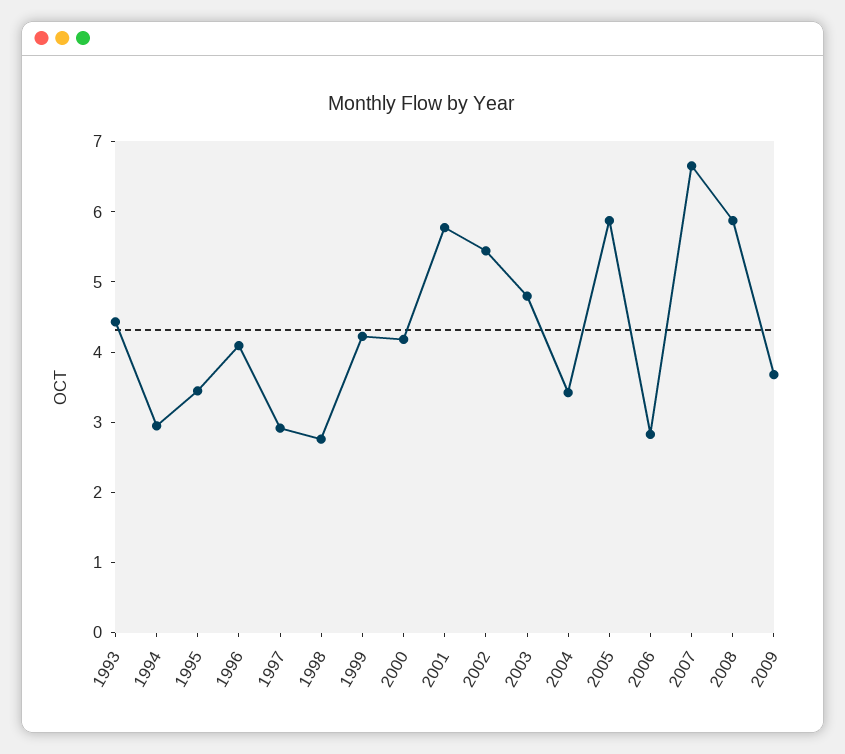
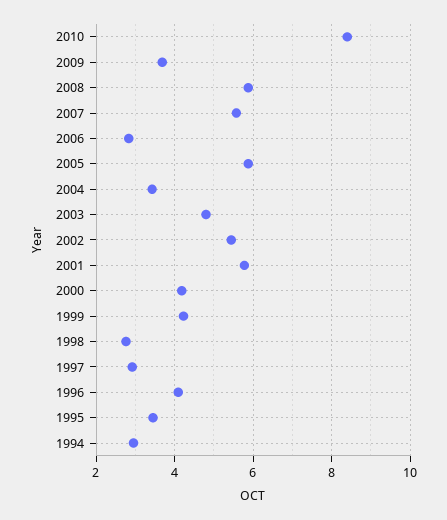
1993: 4.4 -> none
2007: 6.6 -> 5.6
2010: none -> 8.4

